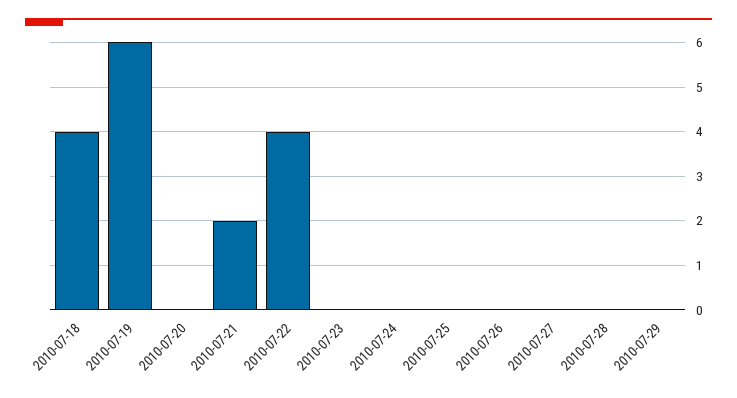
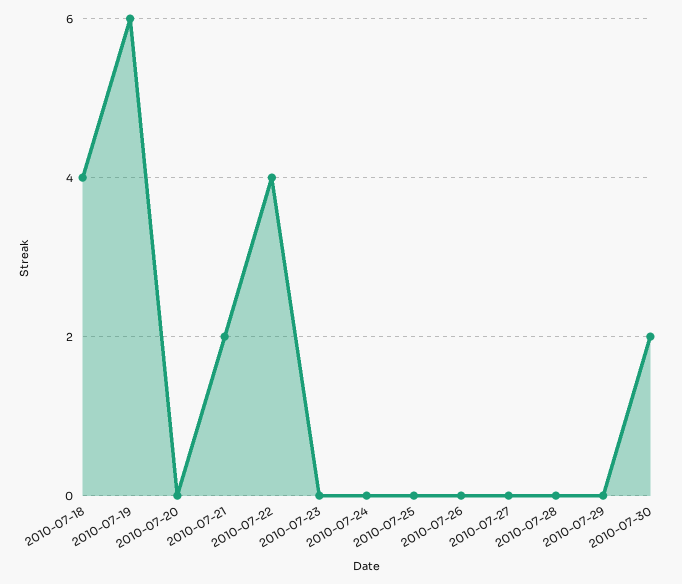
2010-07-30: none -> 2

